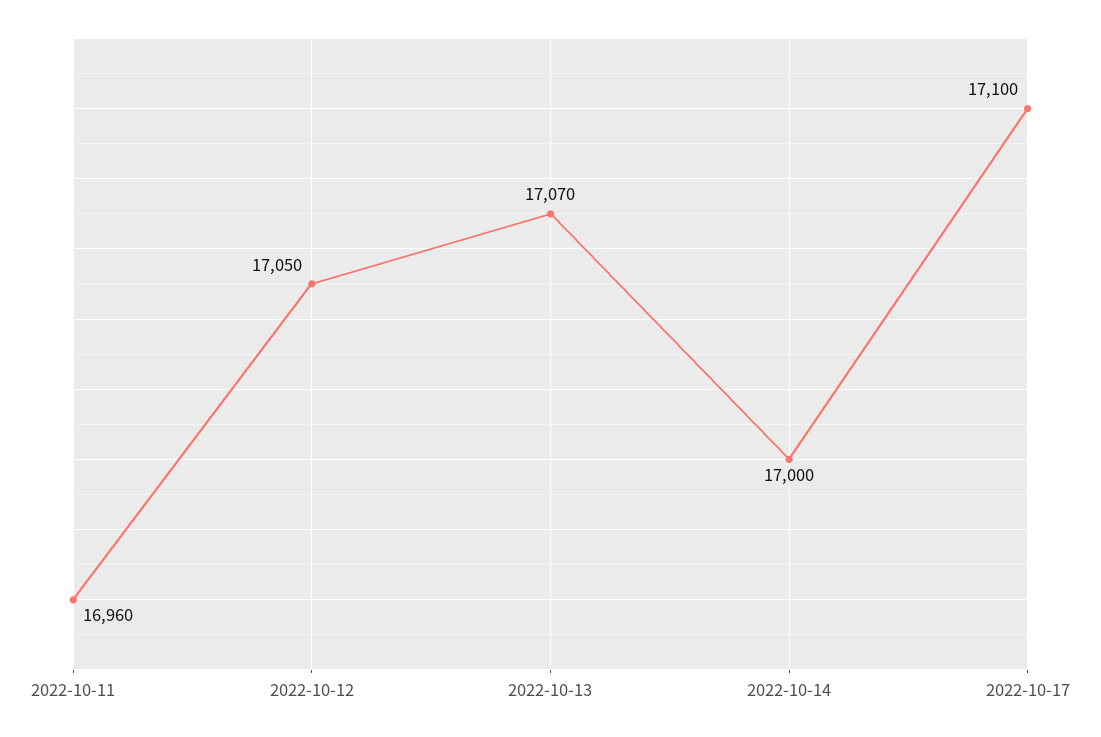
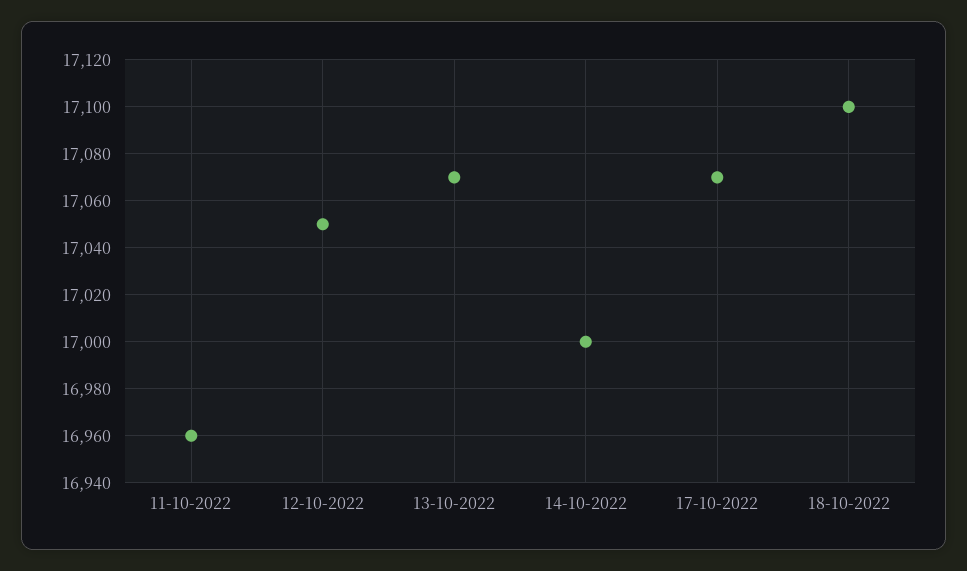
2022-10-17: 17100 -> 17070
18-10-2022: none -> 17100

